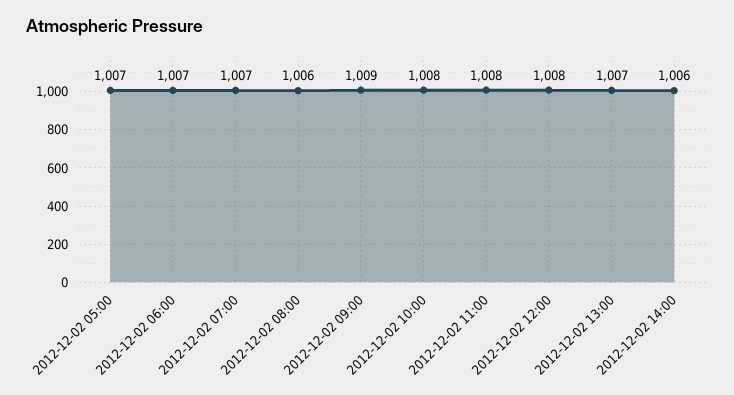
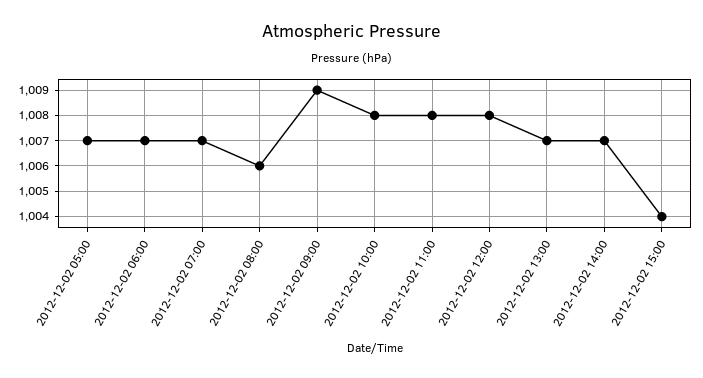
2012-12-02 14:00: 1006 -> 1007
2012-12-02 15:00: none -> 1004

